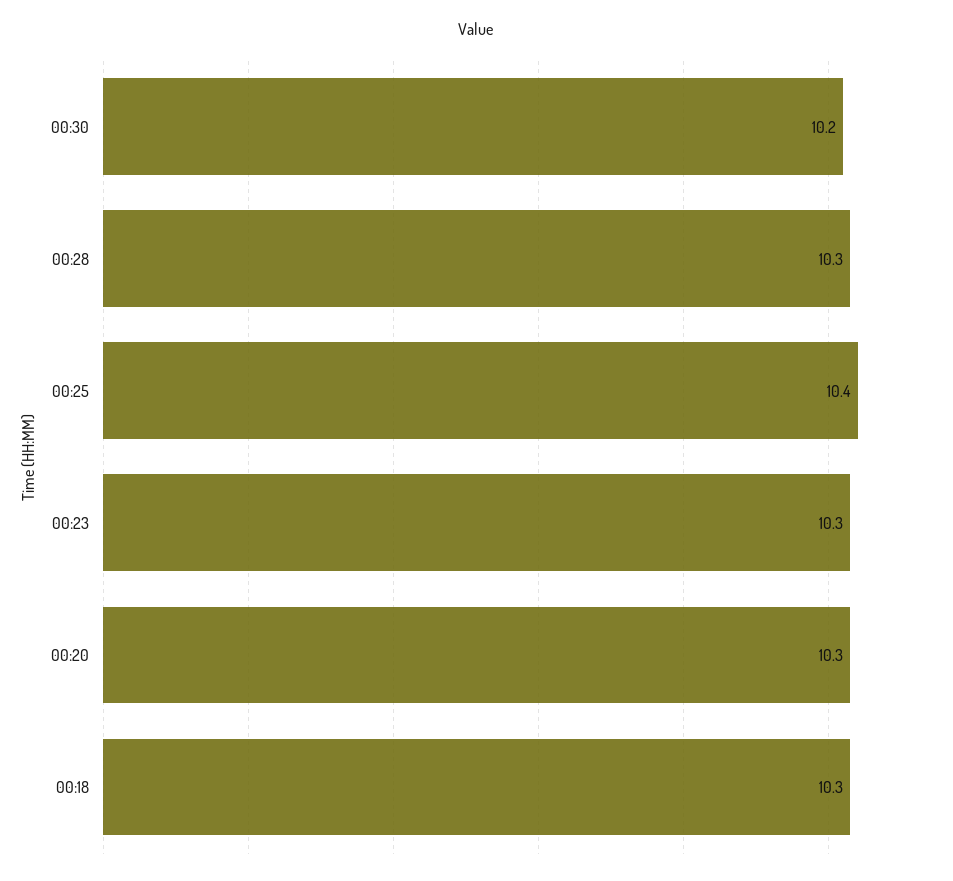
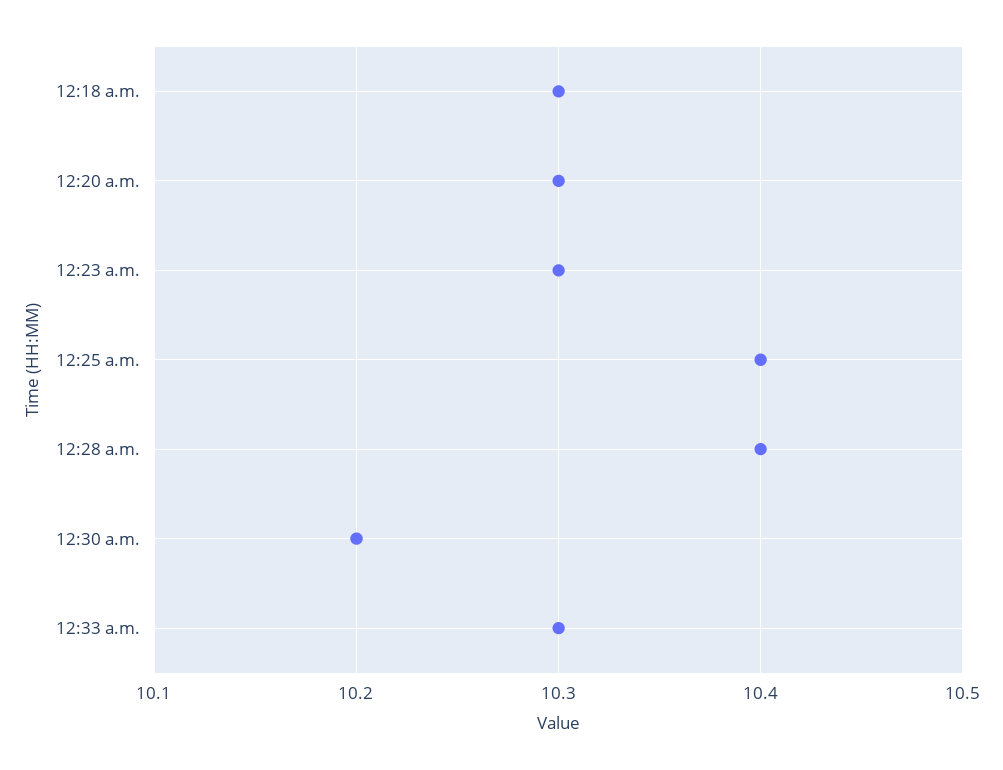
00:28: 10.3 -> 10.4
12:33 a.m.: none -> 10.3

